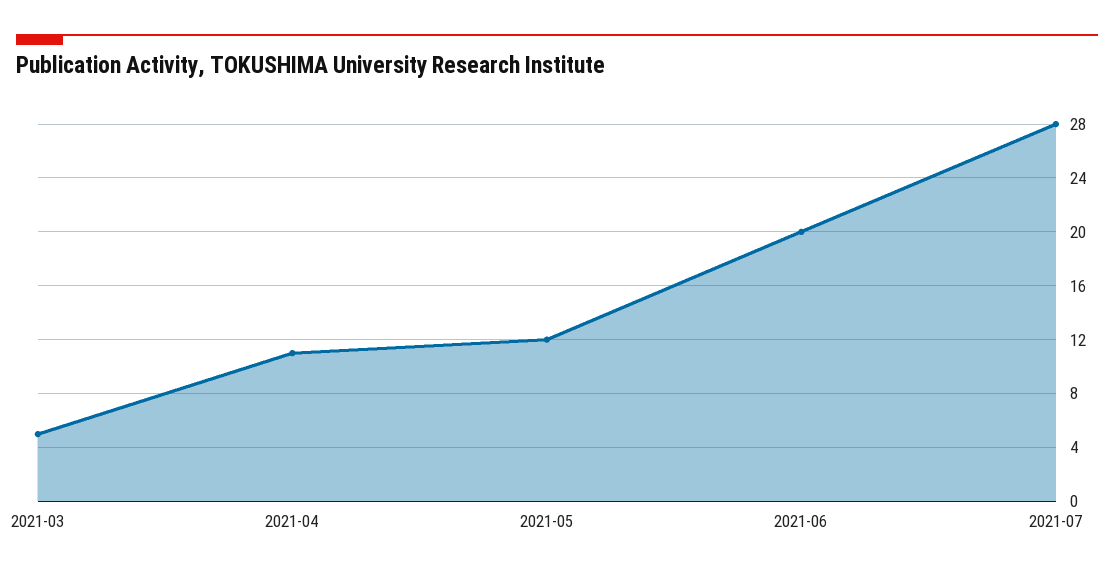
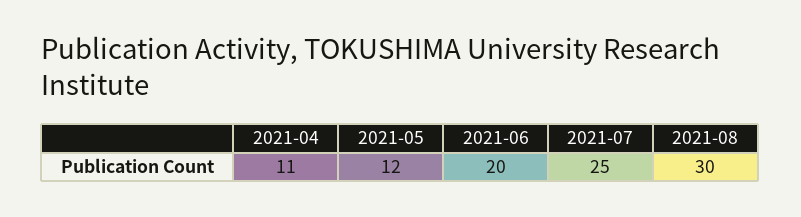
2021-03: 5 -> none
2021-07: 28 -> 25
2021-08: none -> 30

